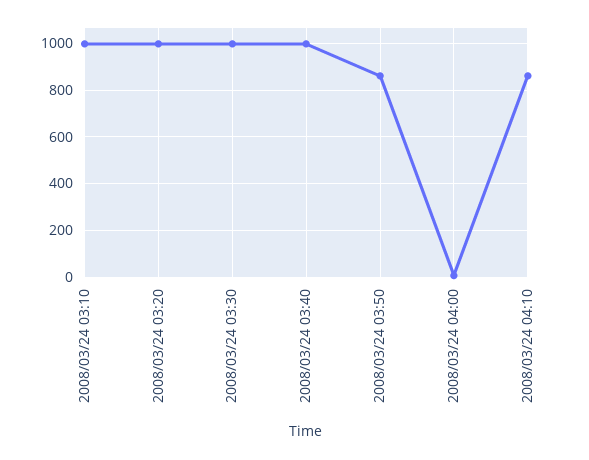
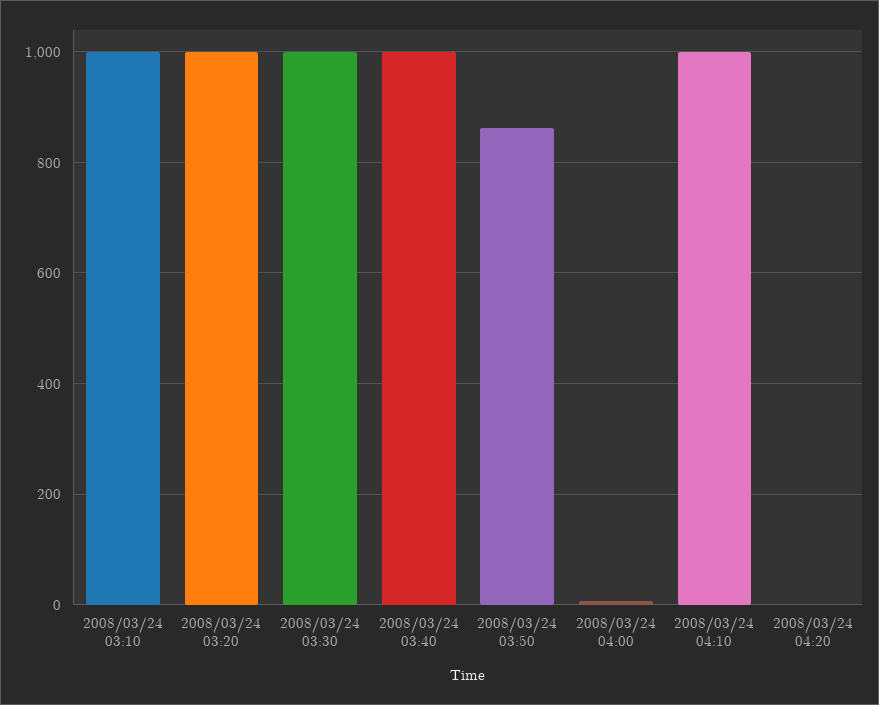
2008/03/24 04:10: 850 -> 1000
2008/03/24 04:20: none -> 0

